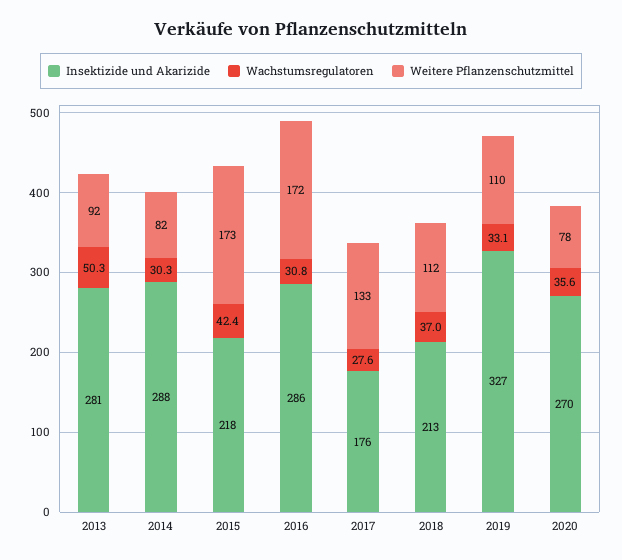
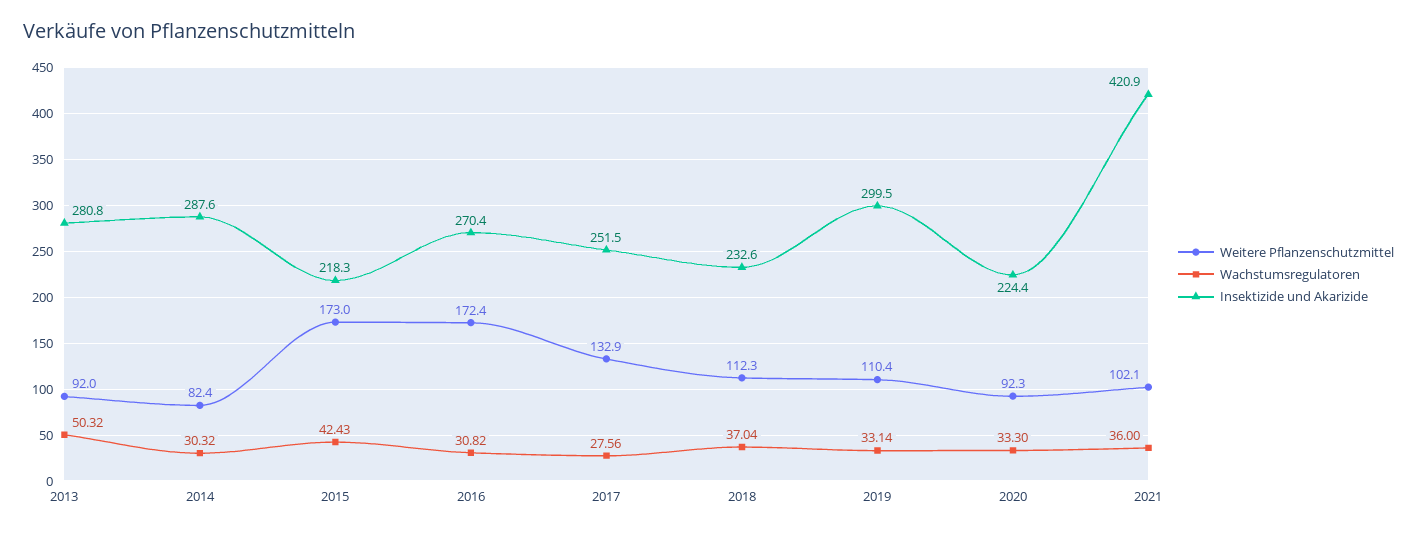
Insektizide und Akarizide, 2016: 286 -> 270.4
Insektizide und Akarizide, 2017: 176 -> 251.5
Insektizide und Akarizide, 2018: 213 -> 232.6
Insektizide und Akarizide, 2019: 327 -> 299.5
Insektizide und Akarizide, 2020: 270 -> 224.4
Wachstumsregulatoren, 2020: 35.6 -> 33.3
Weitere Pflanzenschutzmittel, 2020: 78 -> 92.3
Weitere Pflanzenschutzmittel, 2021: none -> 102.1
Wachstumsregulatoren, 2021: none -> 36
Insektizide und Akarizide, 2021: none -> 420.9

